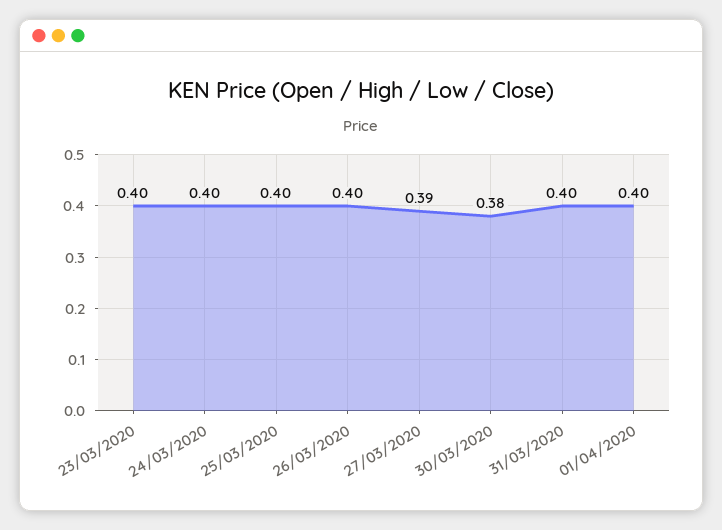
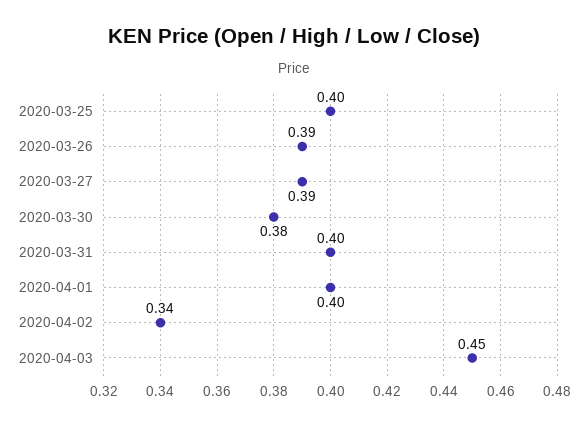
23/03/2020: 0.4 -> none
24/03/2020: 0.4 -> none
26/03/2020: 0.4 -> 0.39
2020-04-02: none -> 0.34
2020-04-03: none -> 0.45

